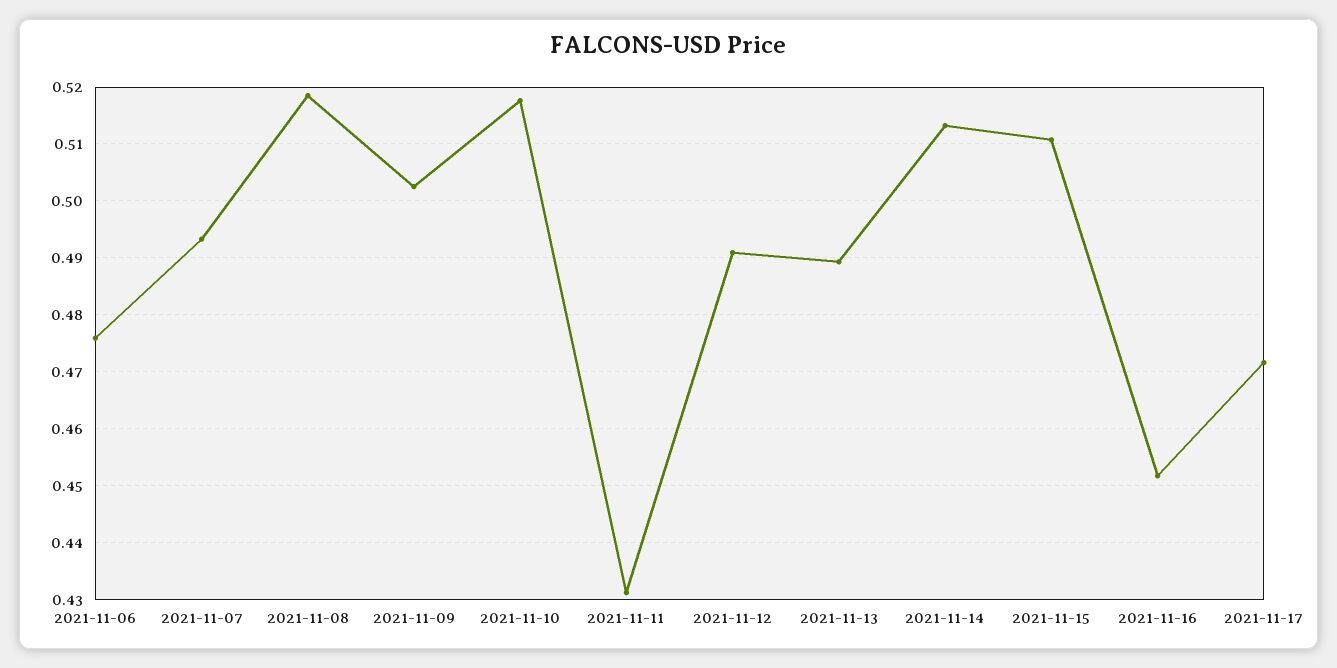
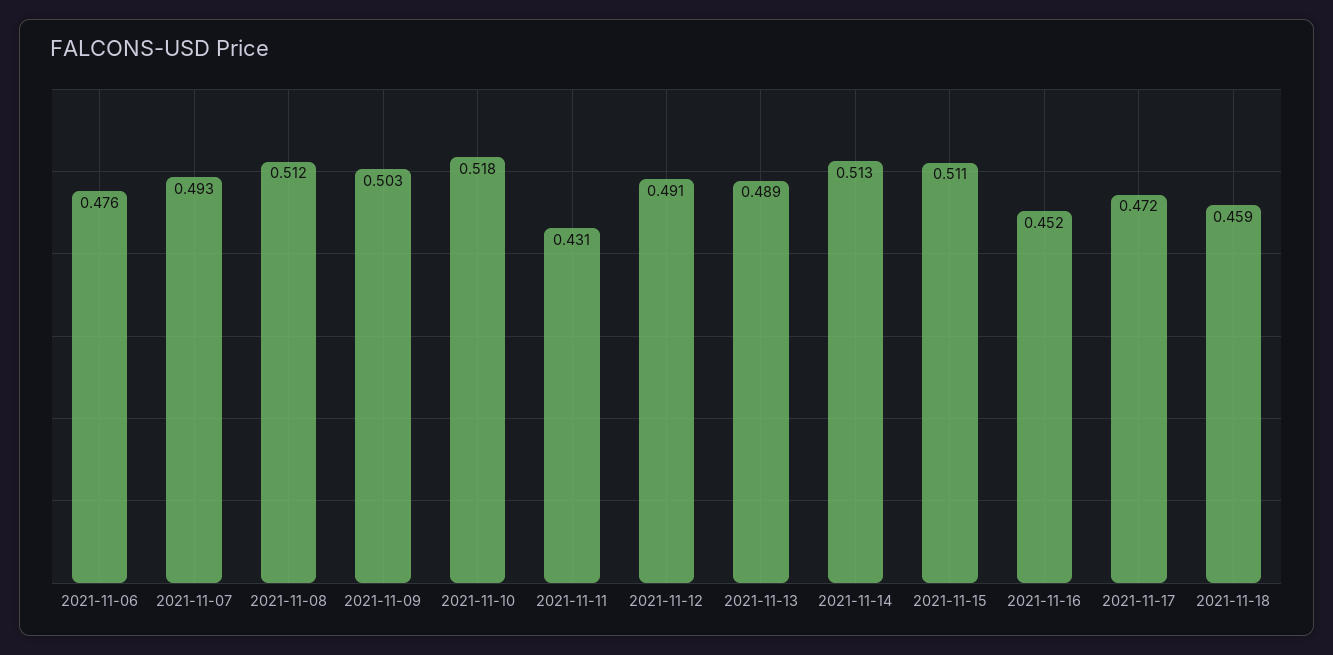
2021-11-08: 0.518 -> 0.512
2021-11-18: none -> 0.459

